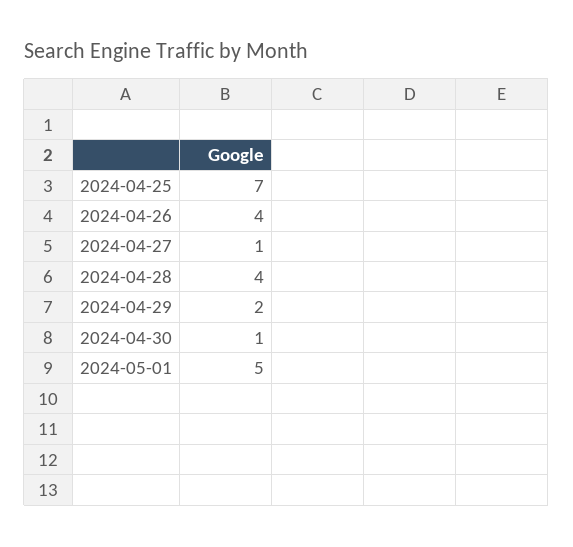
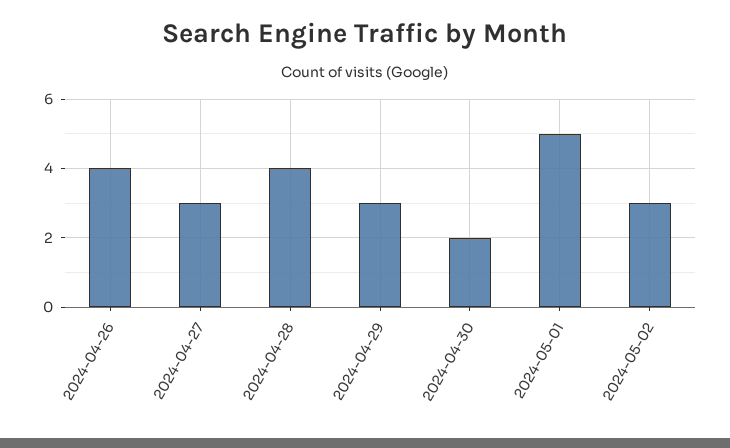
2024-04-25: 7 -> none
2024-04-27: 1 -> 3
2024-04-29: 2 -> 3
2024-04-30: 1 -> 2
2024-05-02: none -> 3

